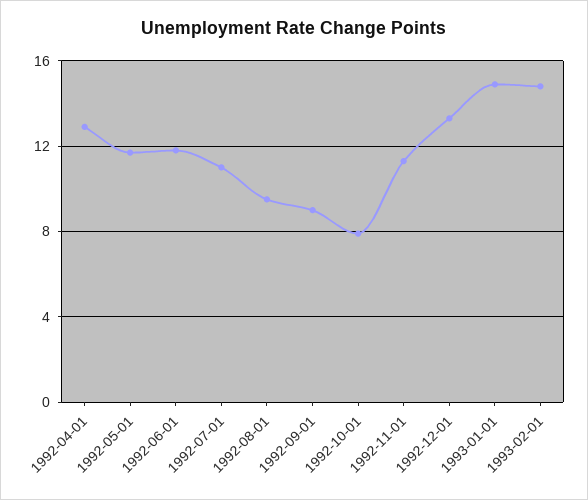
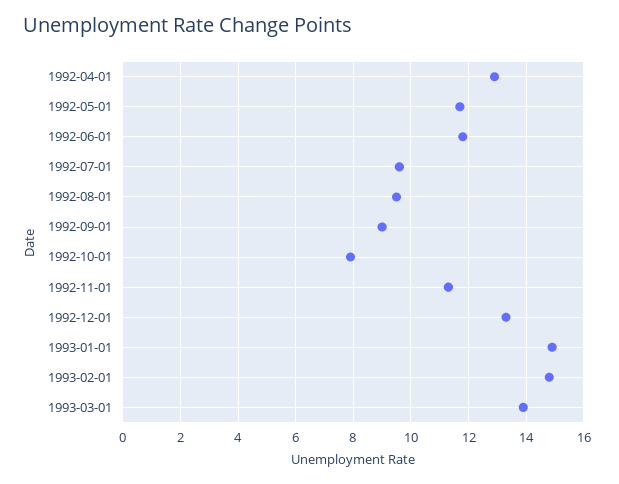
1992-07-01: 11 -> 9.5
1993-03-01: none -> 14

